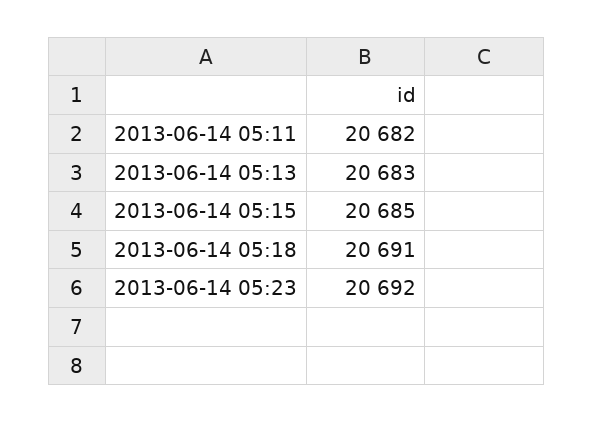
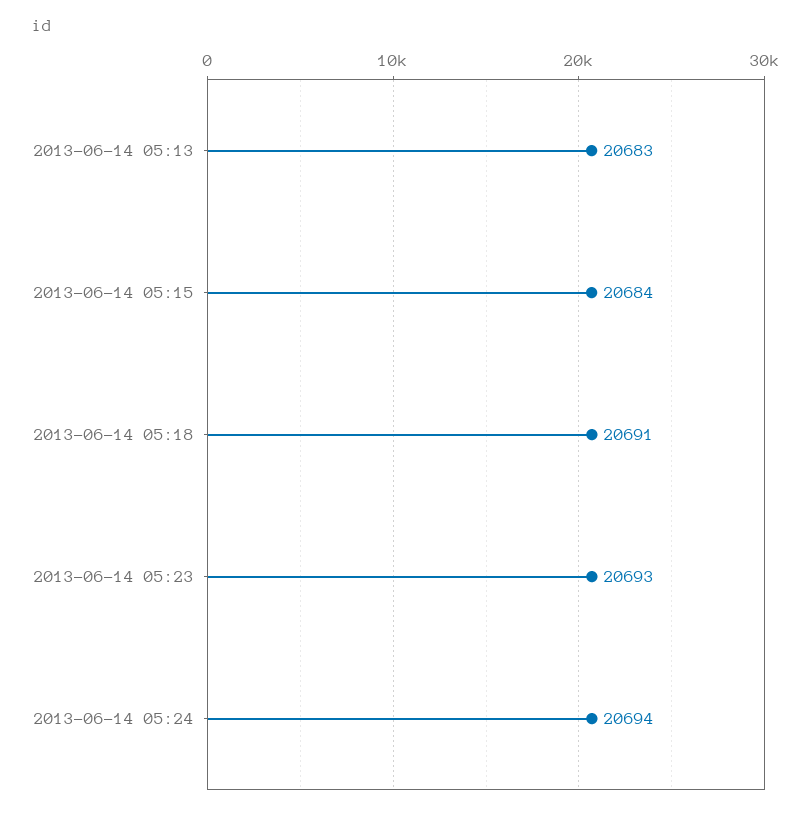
2013-06-14 05:11: 20682 -> none
2013-06-14 05:15: 20685 -> 20684
2013-06-14 05:23: 20692 -> 20693
2013-06-14 05:24: none -> 20694

